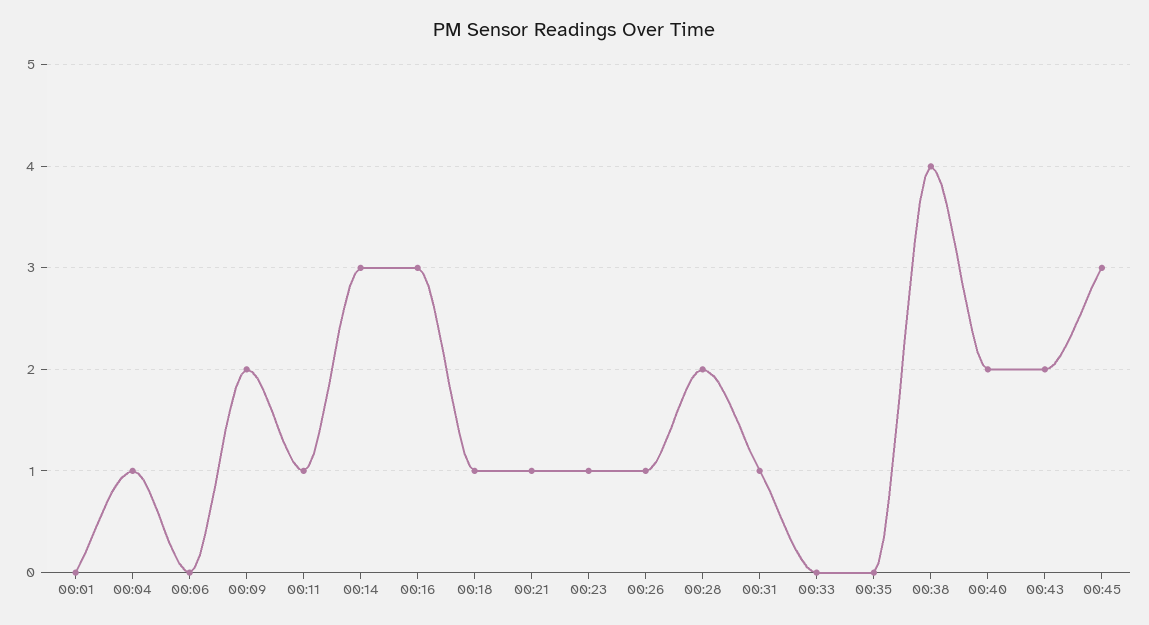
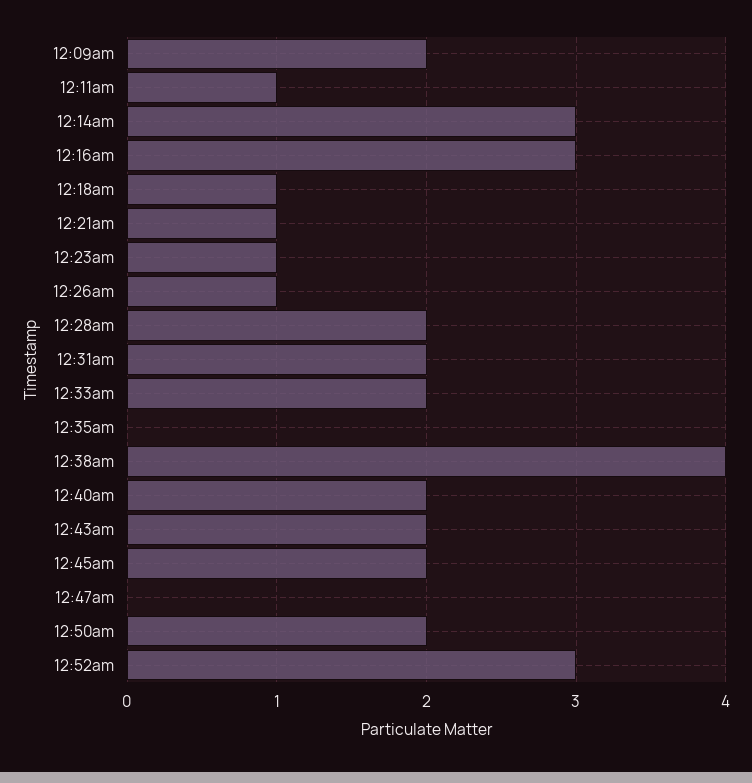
00:01: 0 -> none
00:04: 1 -> none
00:06: 0 -> none
00:31: 1 -> 2
00:33: 0 -> 2
00:45: 3 -> 2
12:47am: none -> 0
12:50am: none -> 2
12:52am: none -> 3

